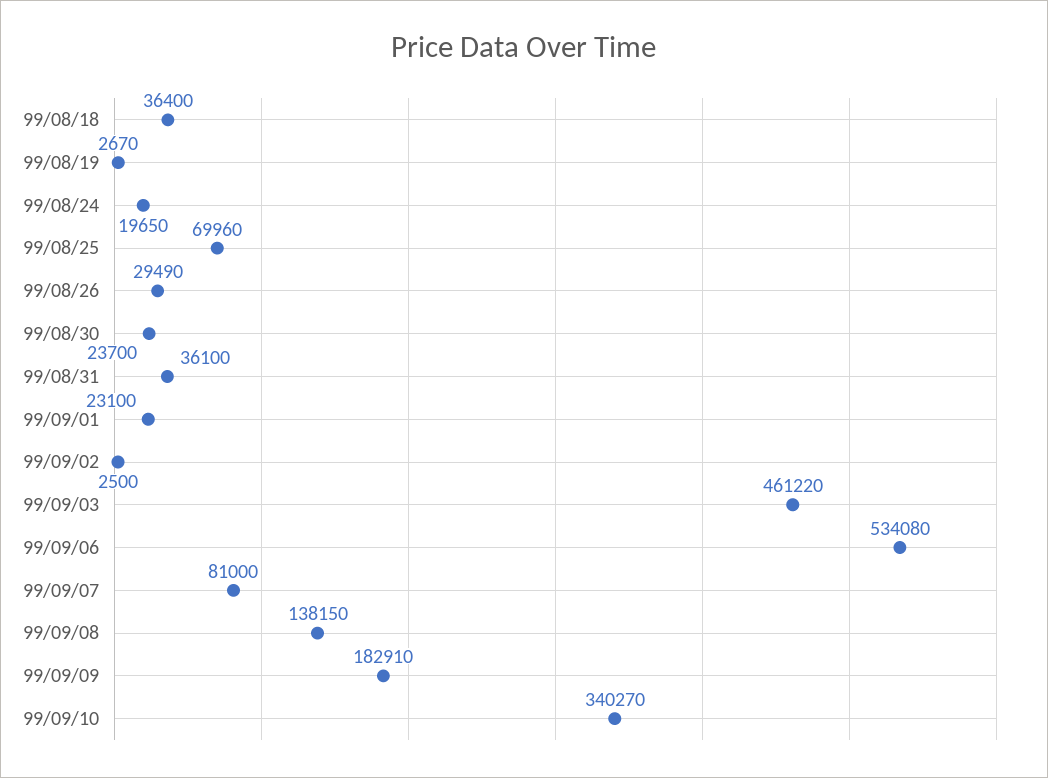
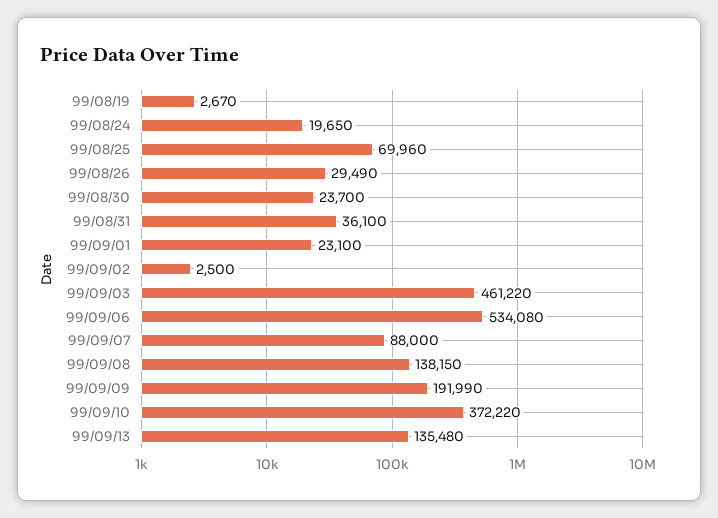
99/08/18: 36400 -> none
99/09/07: 81000 -> 88000
99/09/09: 182910 -> 191990
99/09/10: 340270 -> 372220
99/09/13: none -> 135480

